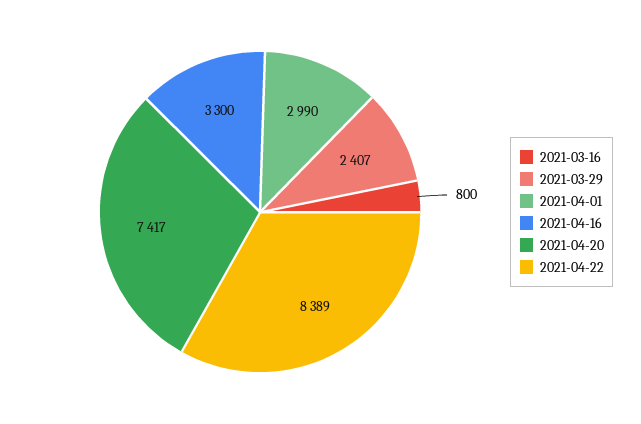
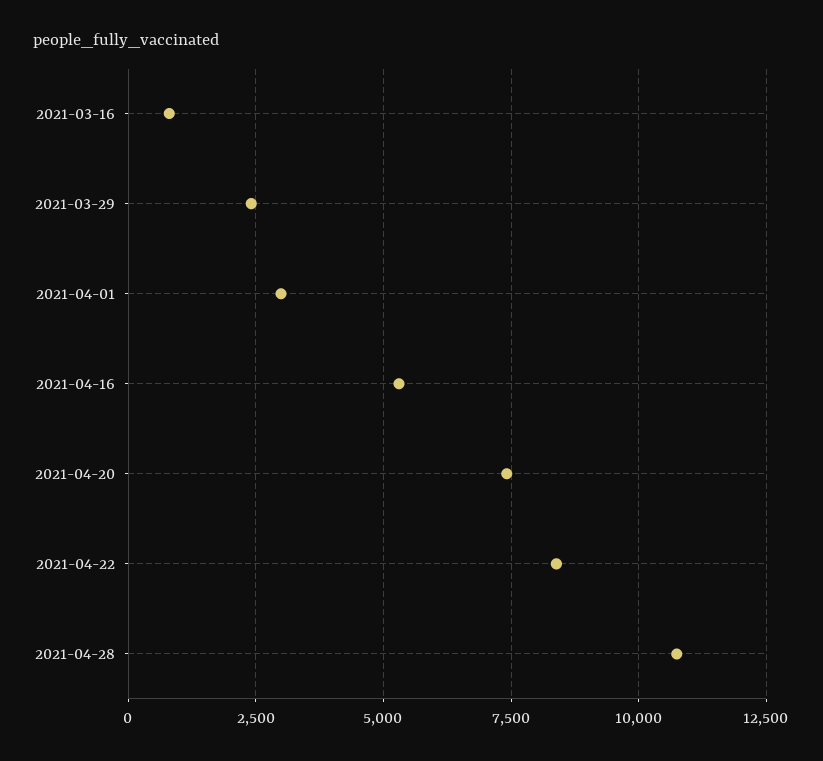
2021-04-16: 3300 -> 5250
2021-04-28: none -> 10750

